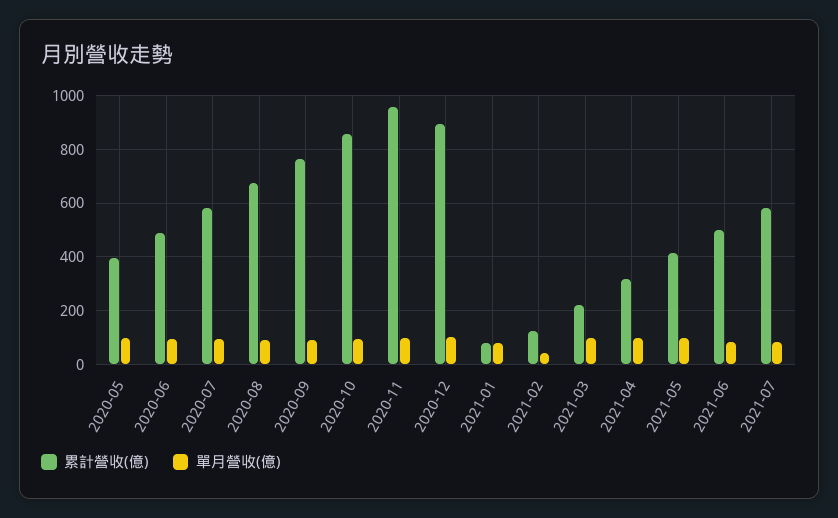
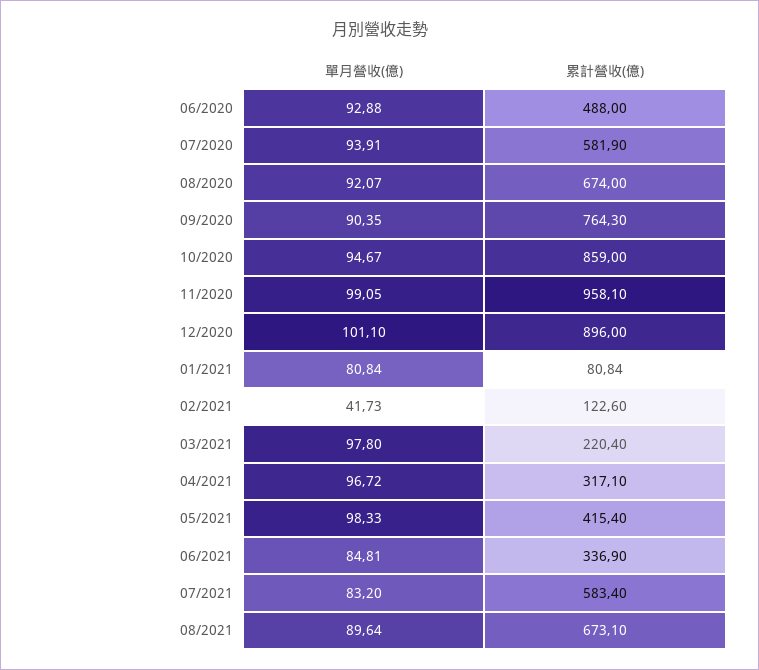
累計營收(億), 2020-05: 400 -> none
單月營收(億), 2020-05: 100 -> none
累計營收(億), 2021-06: 500 -> 336.9
單月營收(億), 08/2021: none -> 89.64
累計營收(億), 08/2021: none -> 673.1

